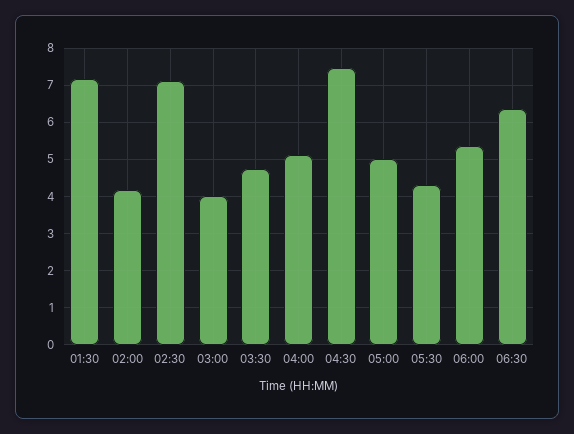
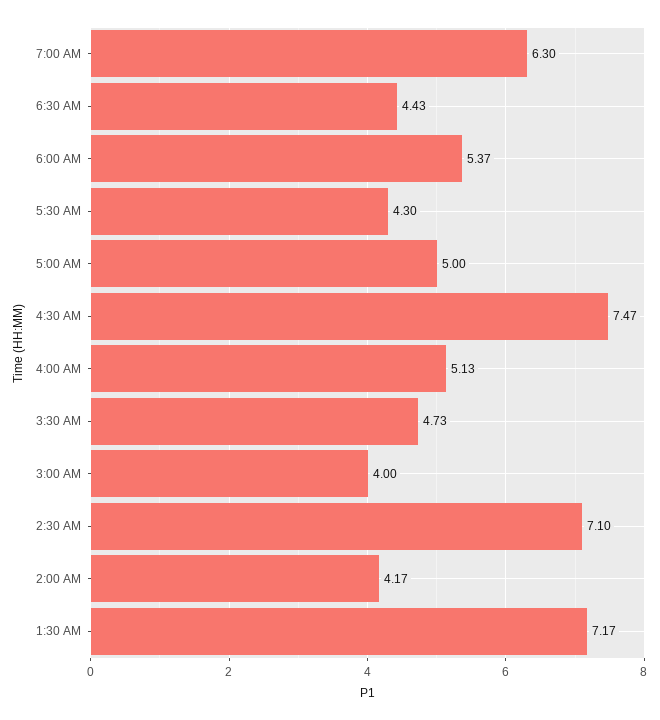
06:30: 6.4 -> 4.43
7:00 AM: none -> 6.3

